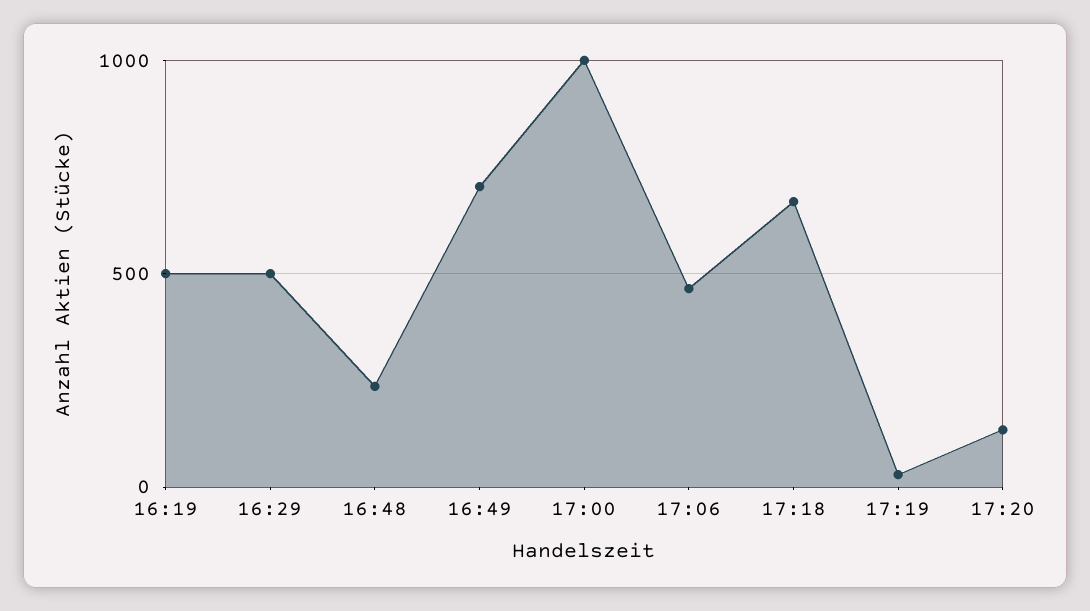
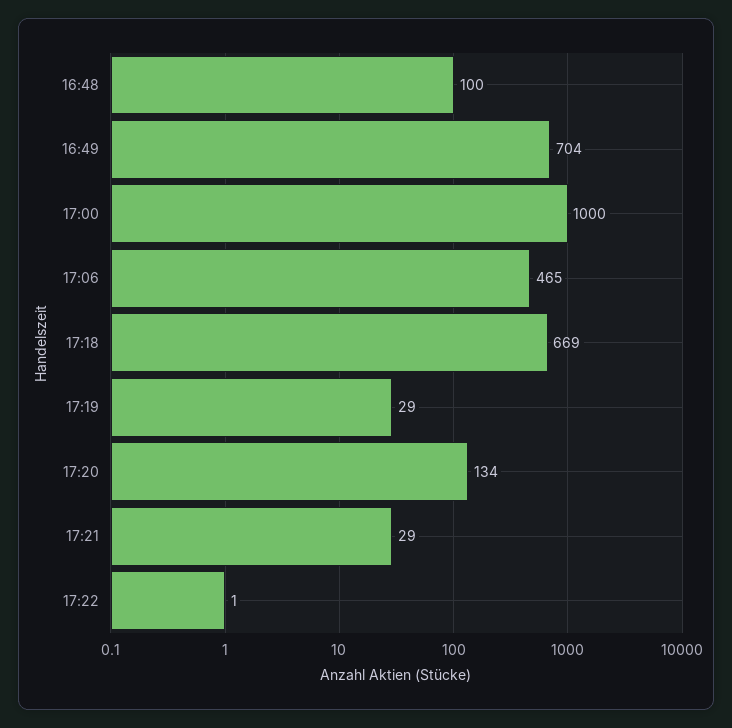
16:19: 500 -> none
16:29: 500 -> none
16:48: 250 -> 100
17:21: none -> 29
17:22: none -> 1

